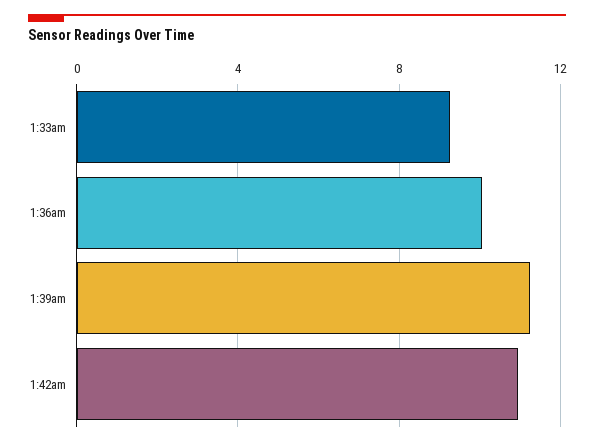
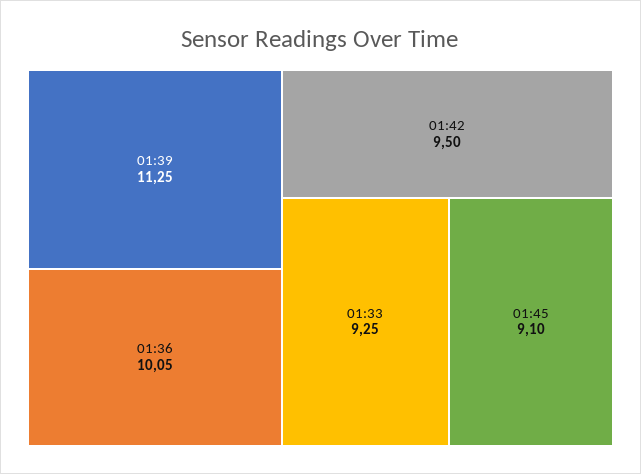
1:42am: 11 -> 9.5
01:45: none -> 9.1

